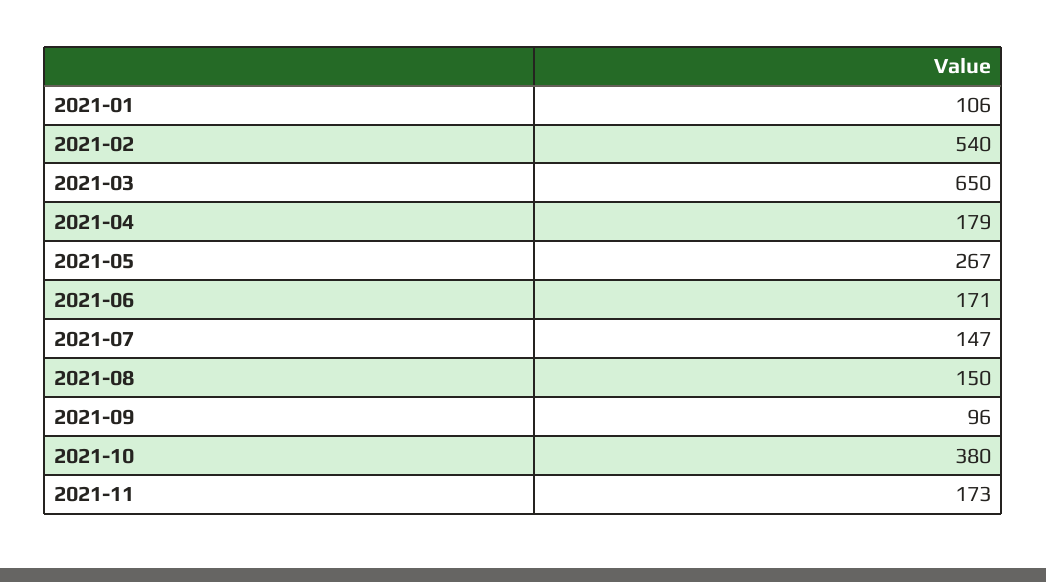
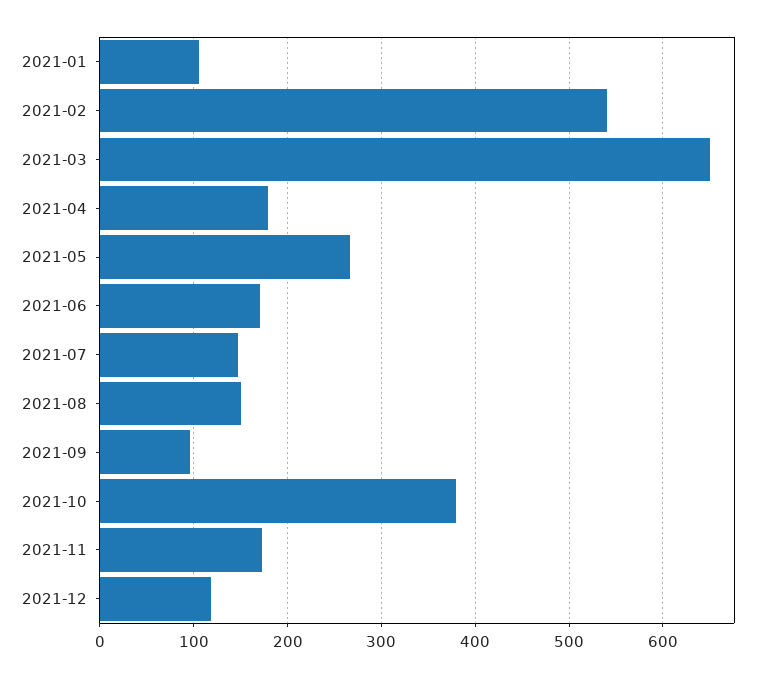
2021-12: none -> 120

